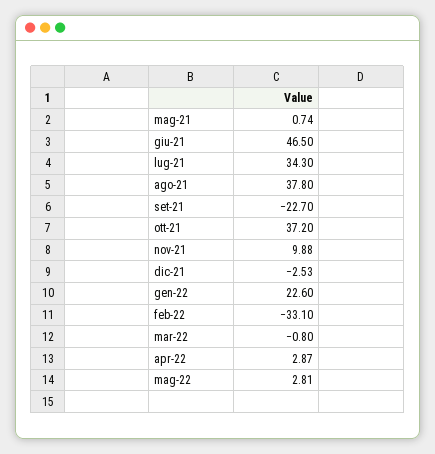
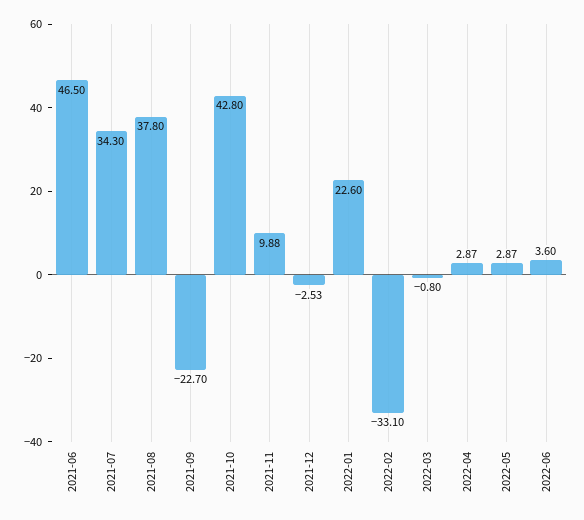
mag-21: 0.74 -> none
ott-21: 37.2 -> 42.8
mag-22: 2.81 -> 2.87
2022-06: none -> 3.6

